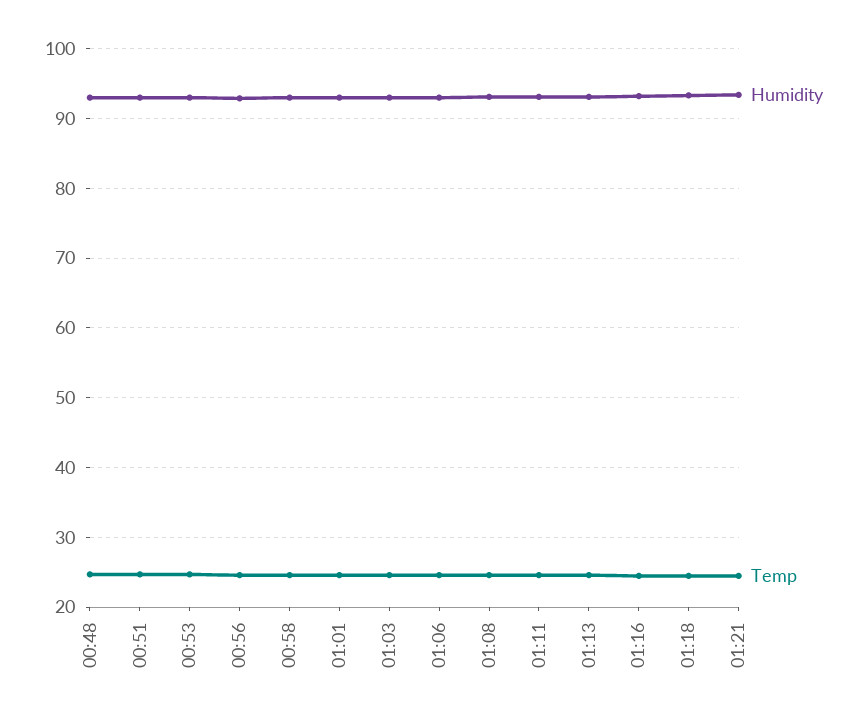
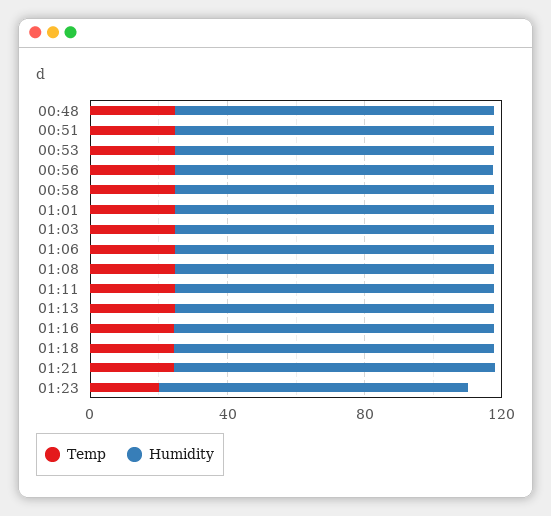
Temp, 01:23: none -> 20
Humidity, 01:23: none -> 90

